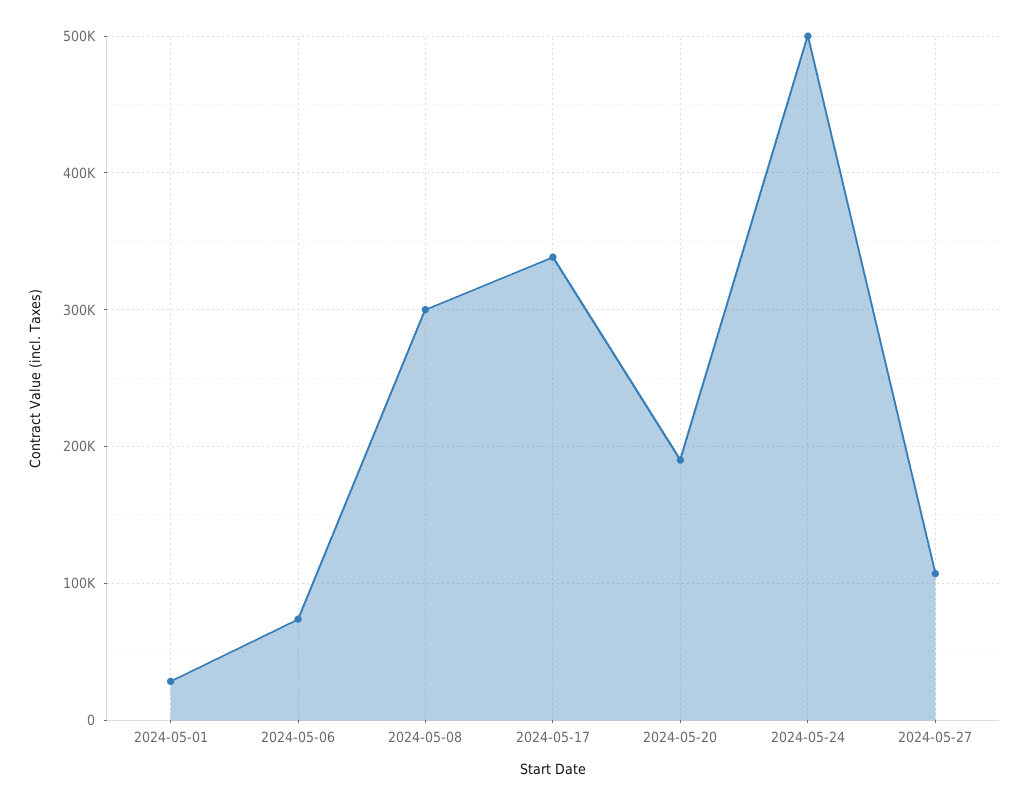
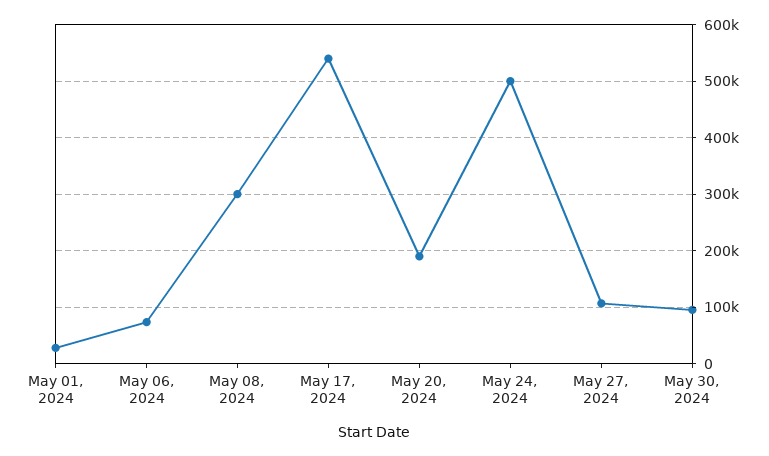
2024-05-17: 340000 -> 540000
May 30, 2024: none -> 100000

